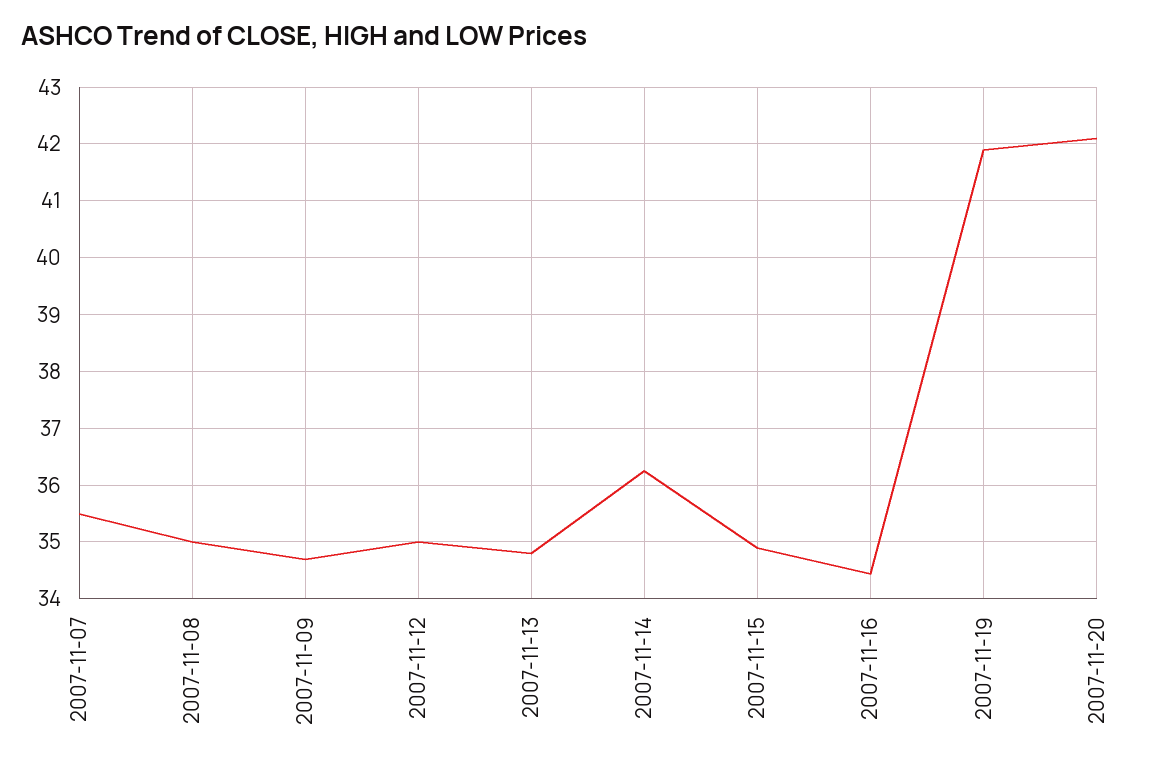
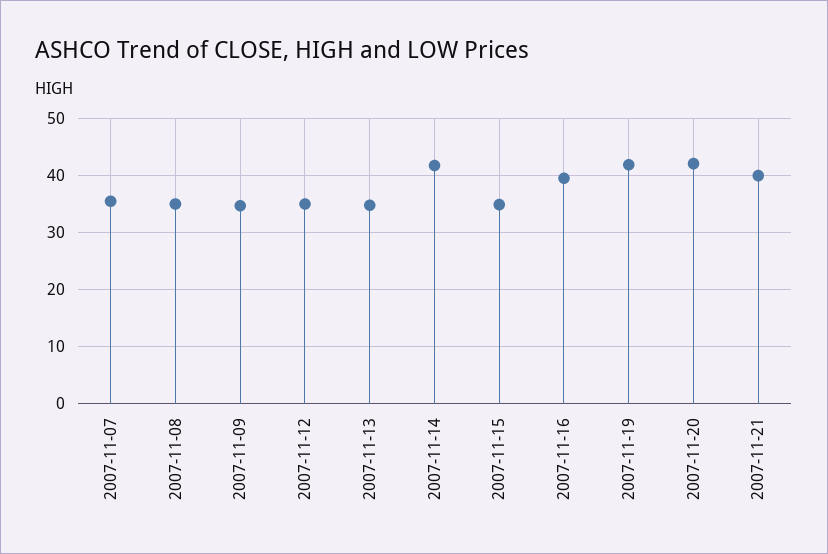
2007-11-14: 36.2 -> 42
2007-11-16: 34.4 -> 40
2007-11-21: none -> 40

